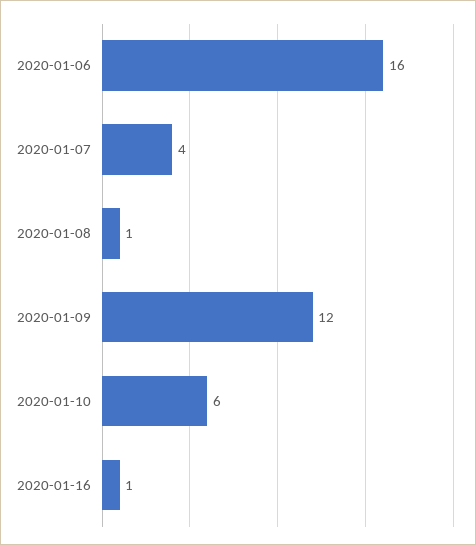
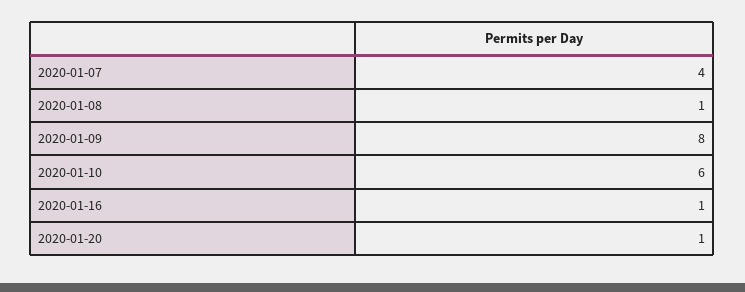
2020-01-06: 16 -> none
2020-01-09: 12 -> 8
2020-01-20: none -> 1

